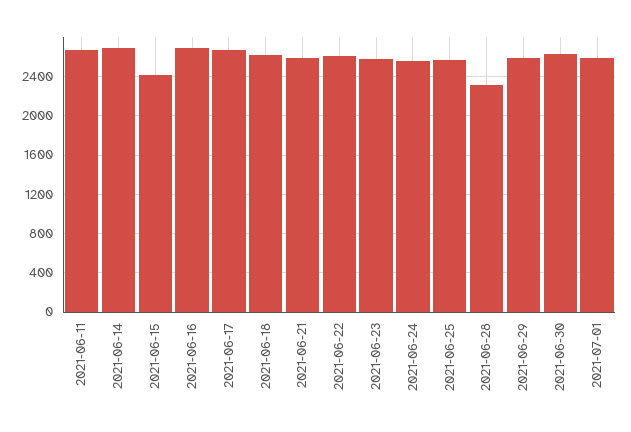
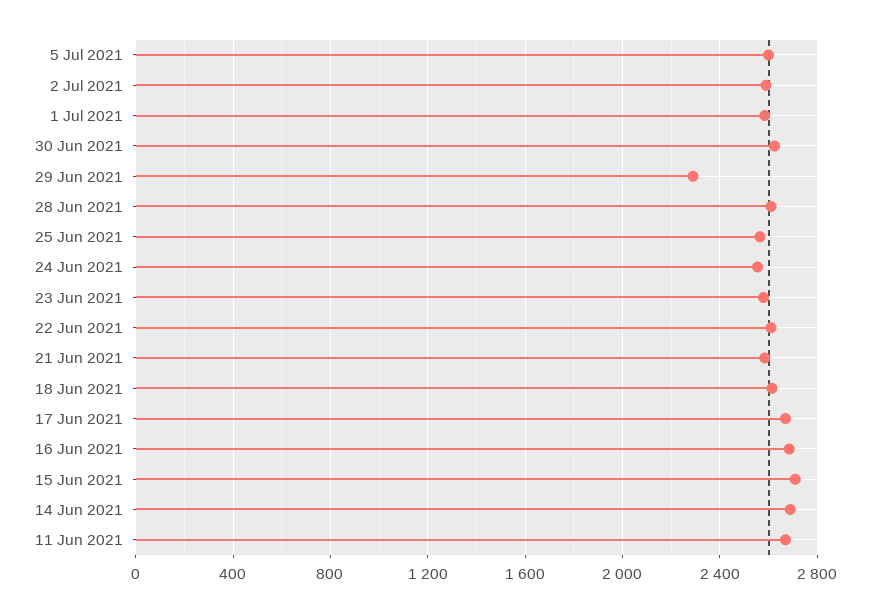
2021-06-15: 2400 -> 2700
2021-06-28: 2300 -> 2600
2021-06-29: 2600 -> 2300
5 Jul 2021: none -> 2600
2 Jul 2021: none -> 2600

